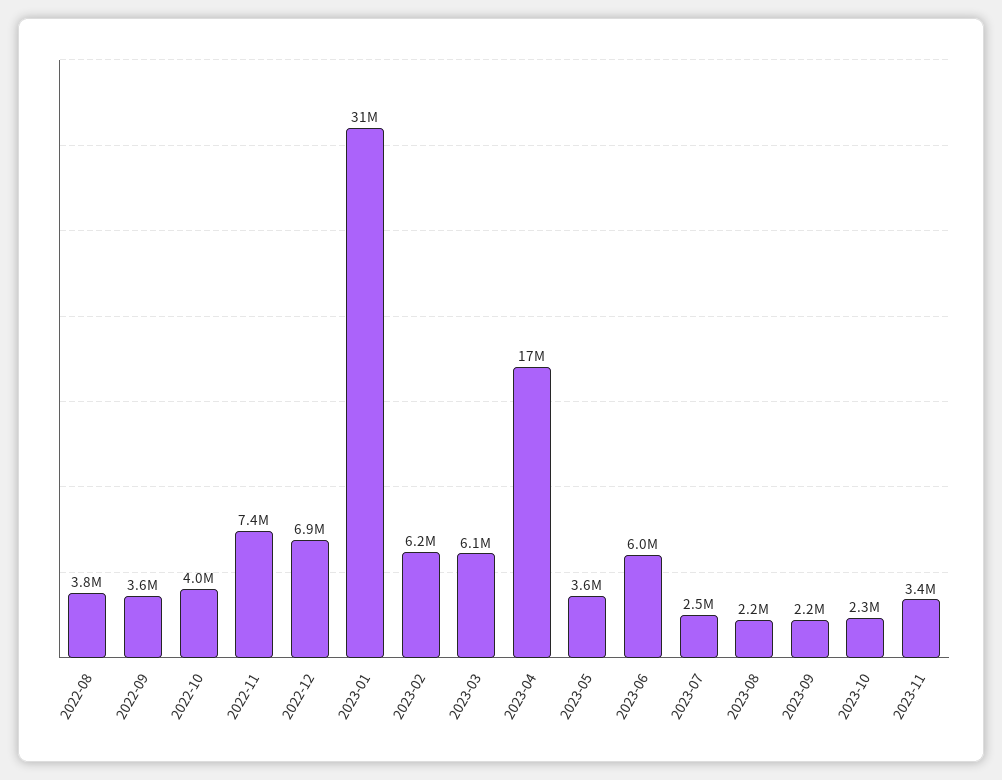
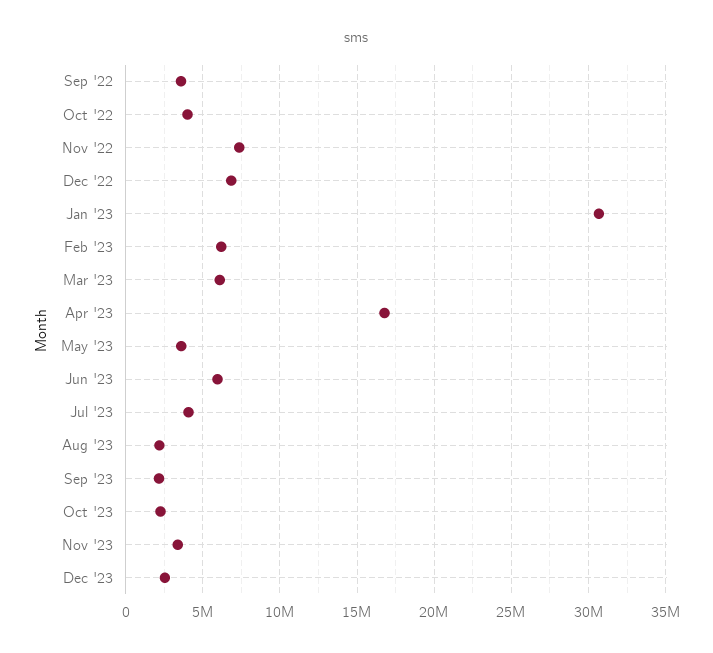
2022-08: 3800000 -> none
2023-07: 2500000 -> 4000000
Dec '23: none -> 2500000

